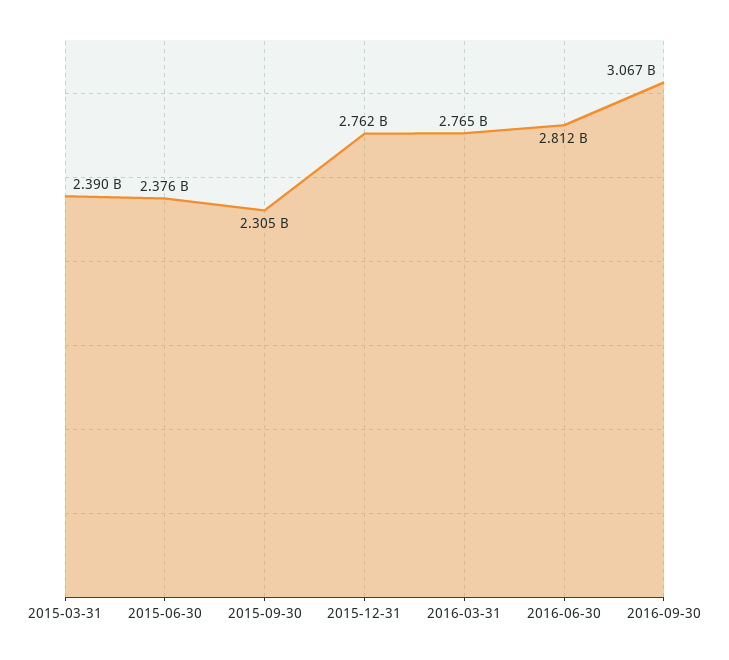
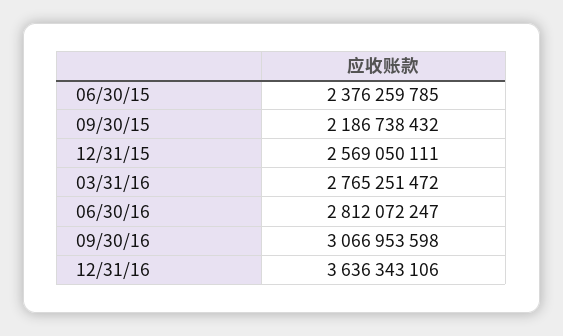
2015-03-31: 2390000000 -> none
2015-09-30: 2305000000 -> 2186738432
2015-12-31: 2762000000 -> 2569050111
12/31/16: none -> 3636343106

